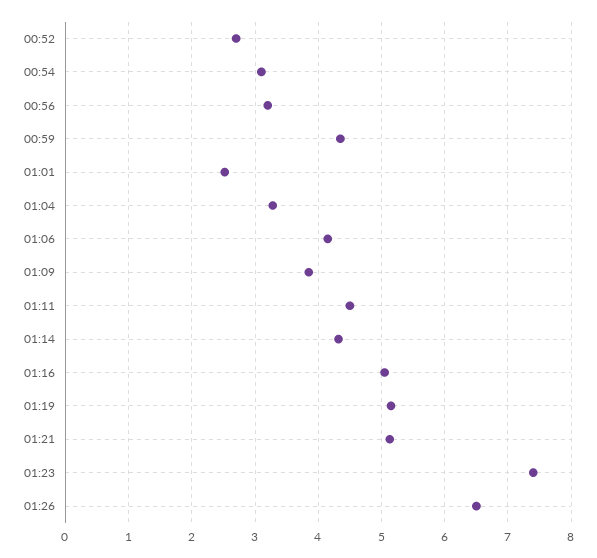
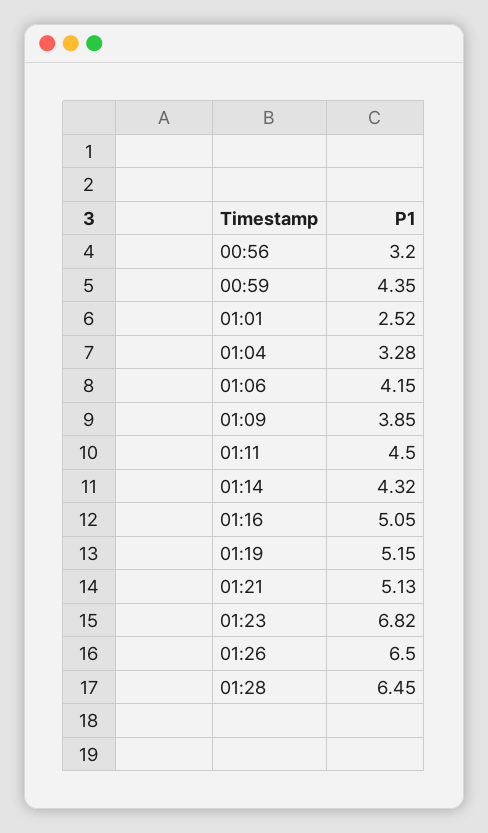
00:52: 2.7 -> none
00:54: 3.1 -> none
01:23: 7.4 -> 6.82
01:28: none -> 6.45

